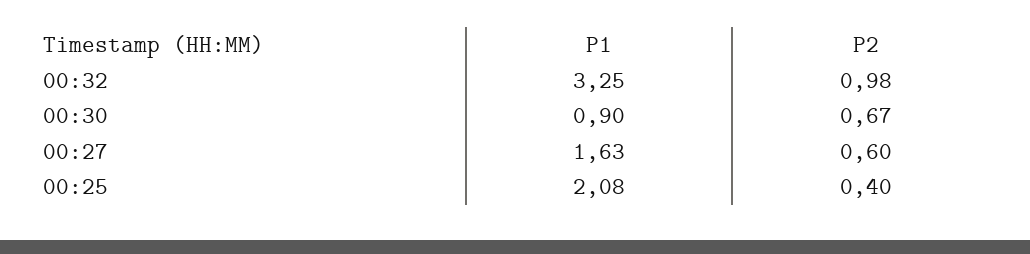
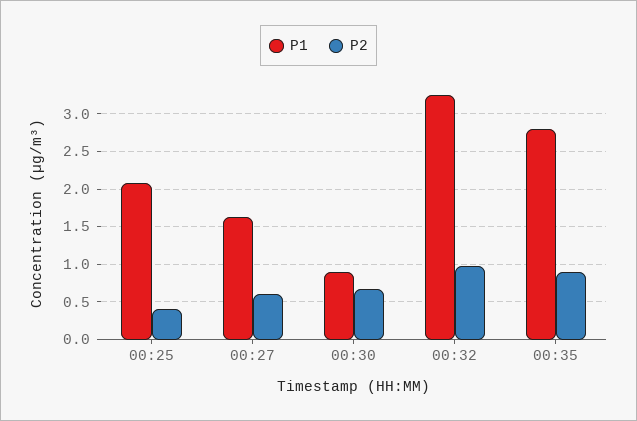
P1, 00:35: none -> 2.8
P2, 00:35: none -> 0.9

